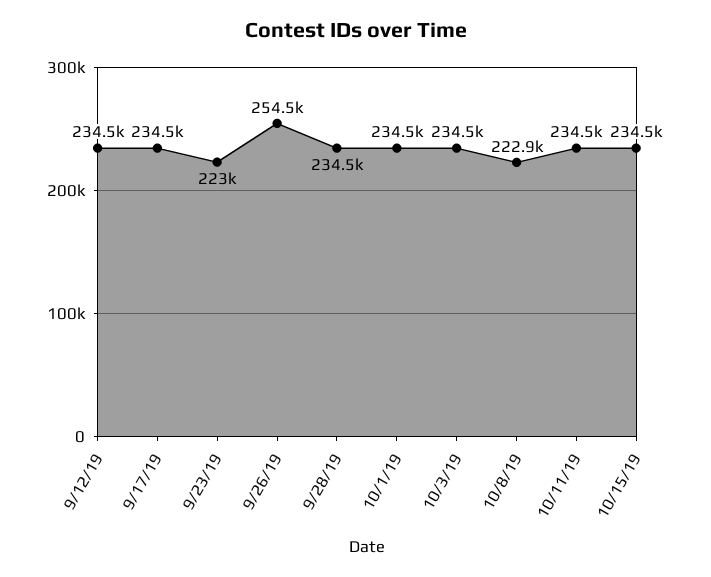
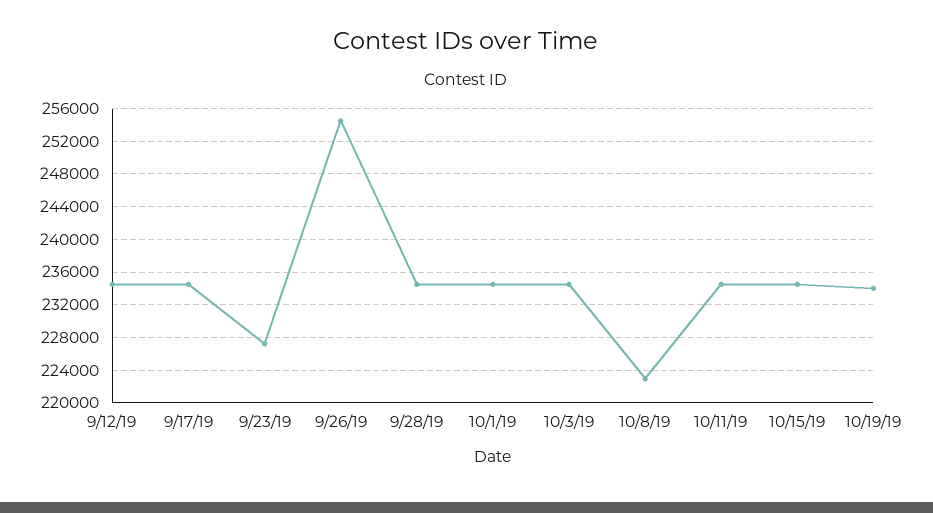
9/23/19: 223000 -> 227000
10/19/19: none -> 234000

